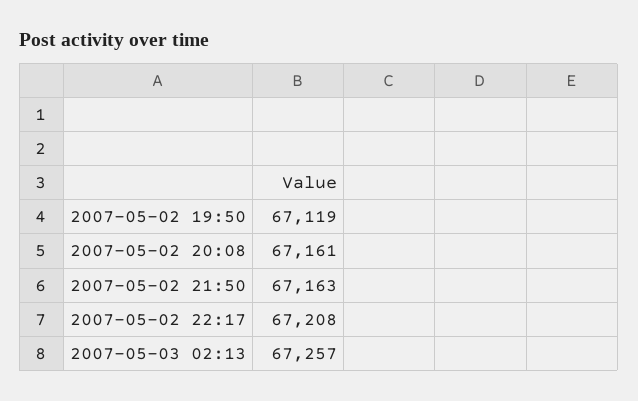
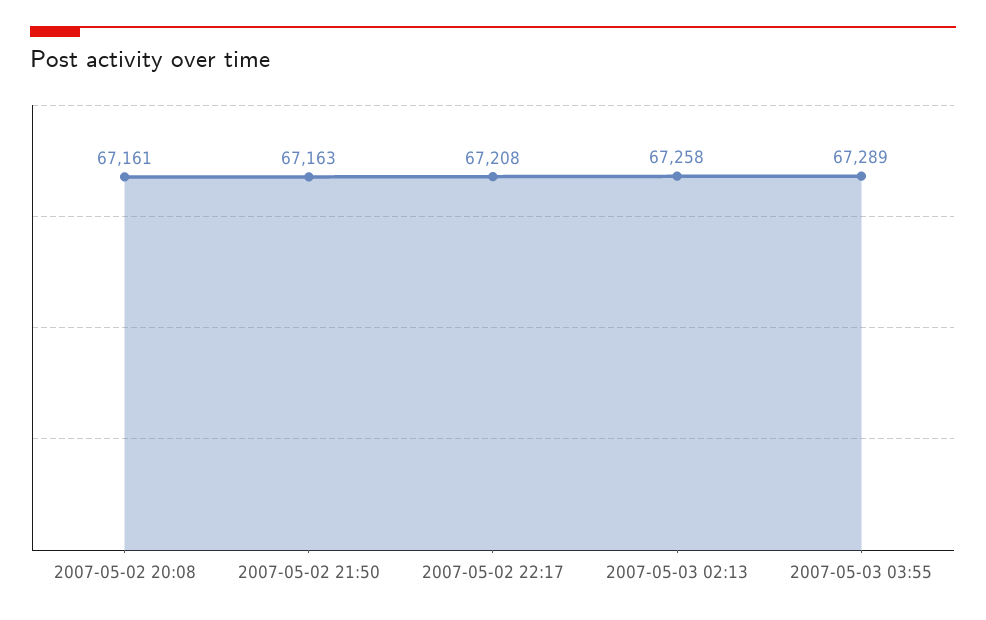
2007-05-02 19:50: 67119 -> none
2007-05-03 02:13: 67257 -> 67258
2007-05-03 03:55: none -> 67289

